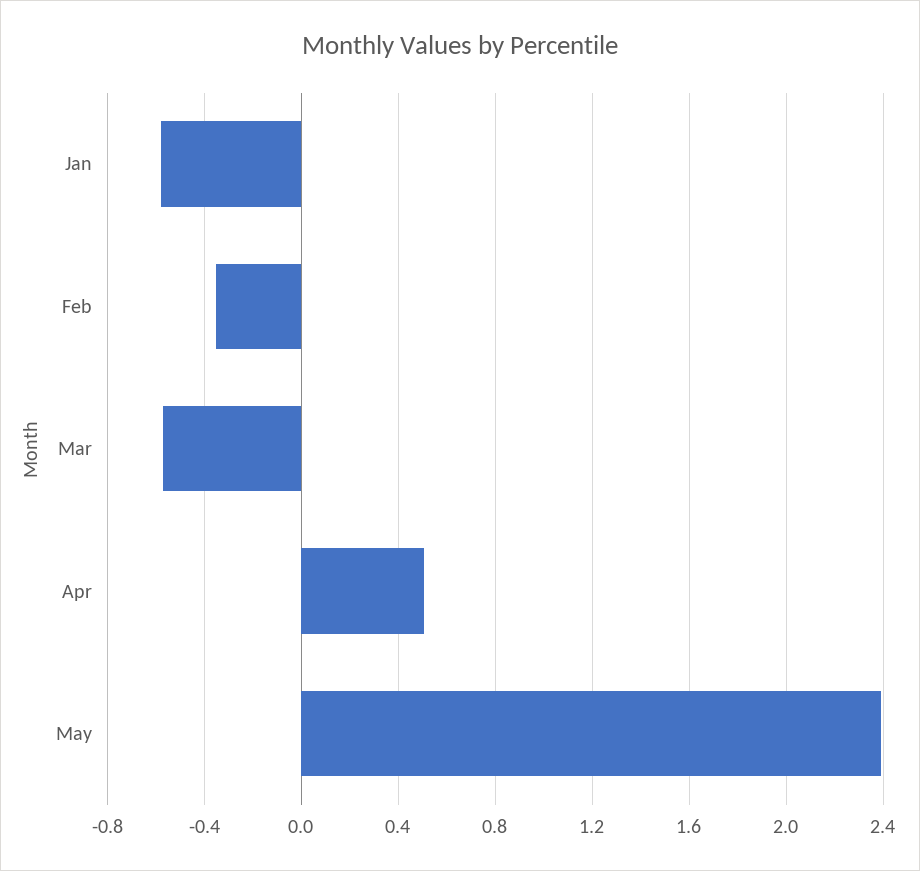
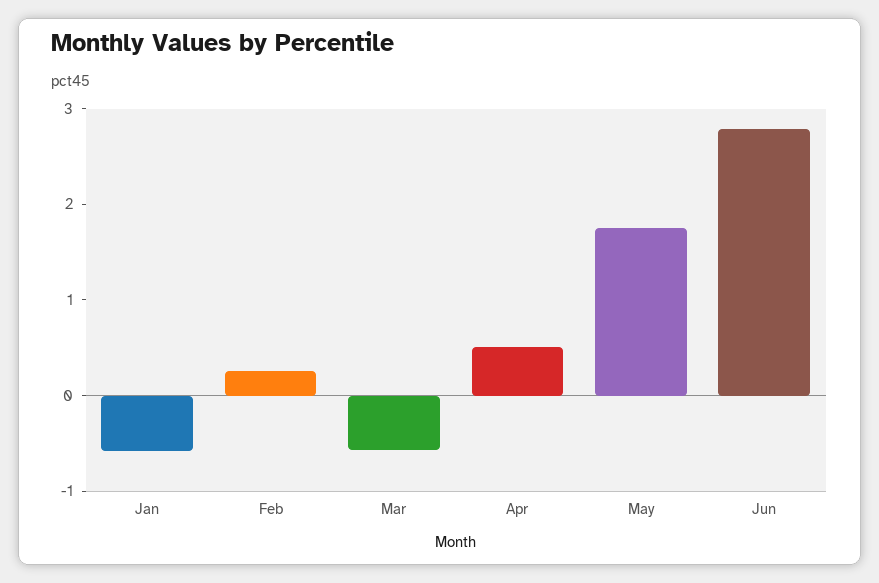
Feb: -0.35 -> 0.2
May: 2.4 -> 1.8
Jun: none -> 2.8

